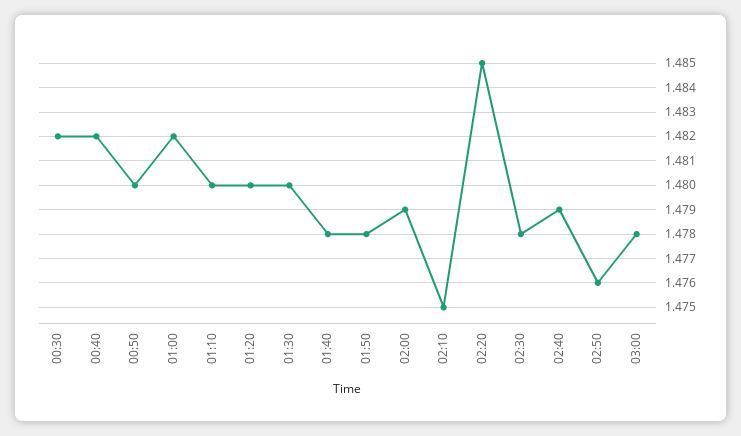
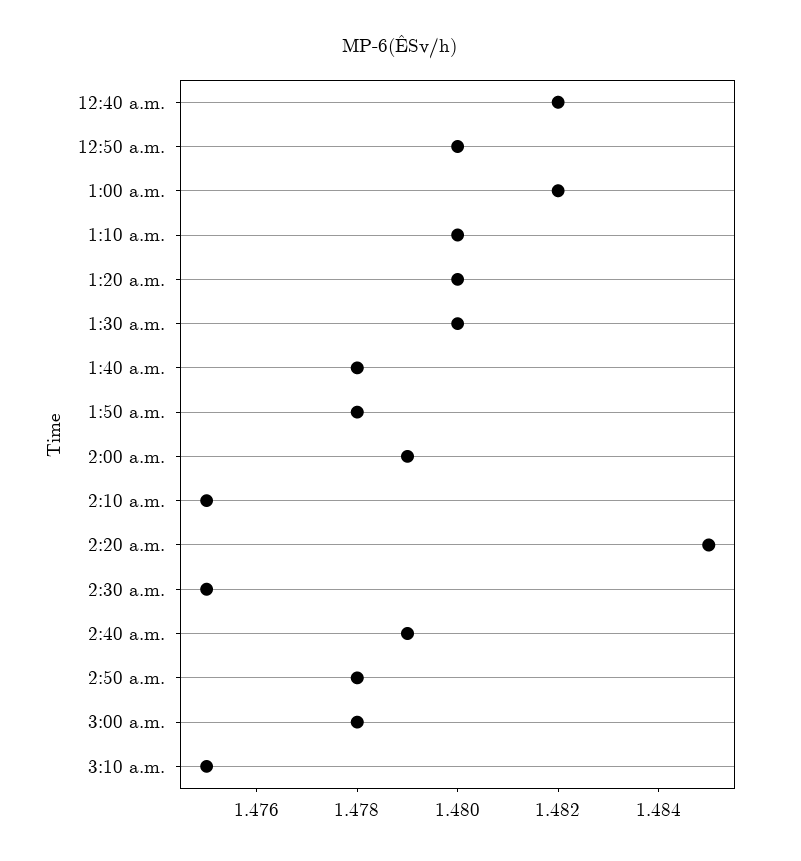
00:30: 1.482 -> none
02:30: 1.478 -> 1.475
02:50: 1.476 -> 1.478
3:10 a.m.: none -> 1.475

